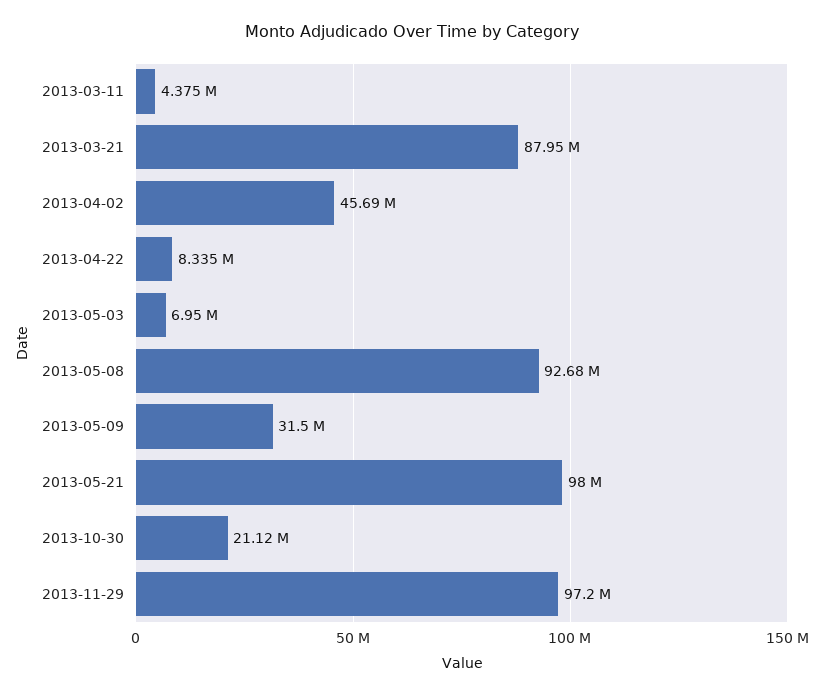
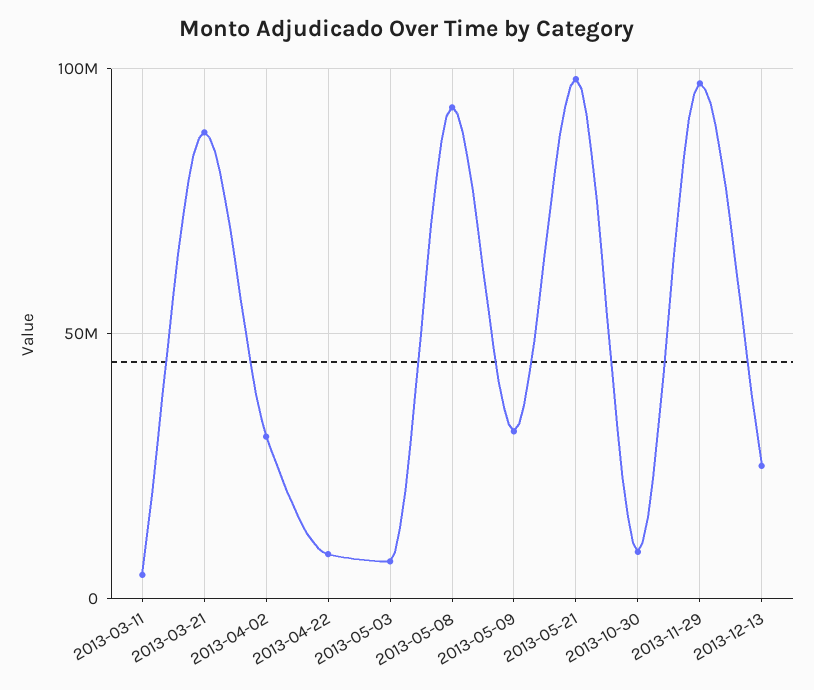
2013-04-02: 45690000 -> 30000000
2013-10-30: 21120000 -> 10000000
2013-12-13: none -> 25000000

